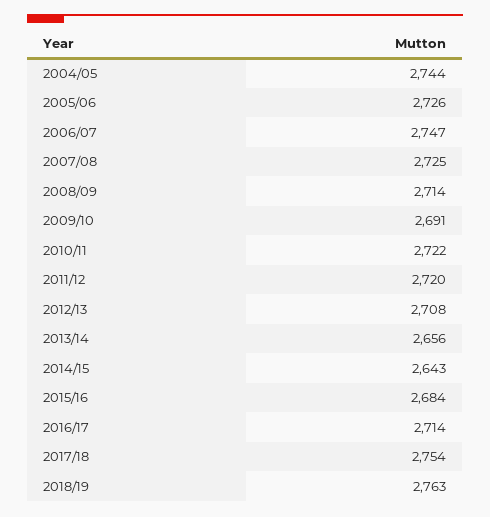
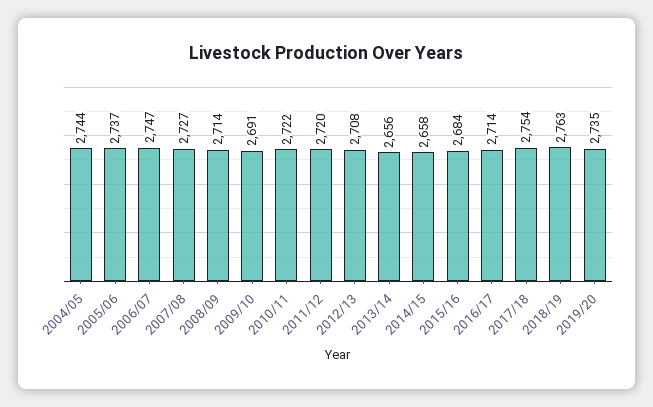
2005/06: 2726 -> 2737
2007/08: 2725 -> 2727
2014/15: 2643 -> 2658
2019/20: none -> 2735

